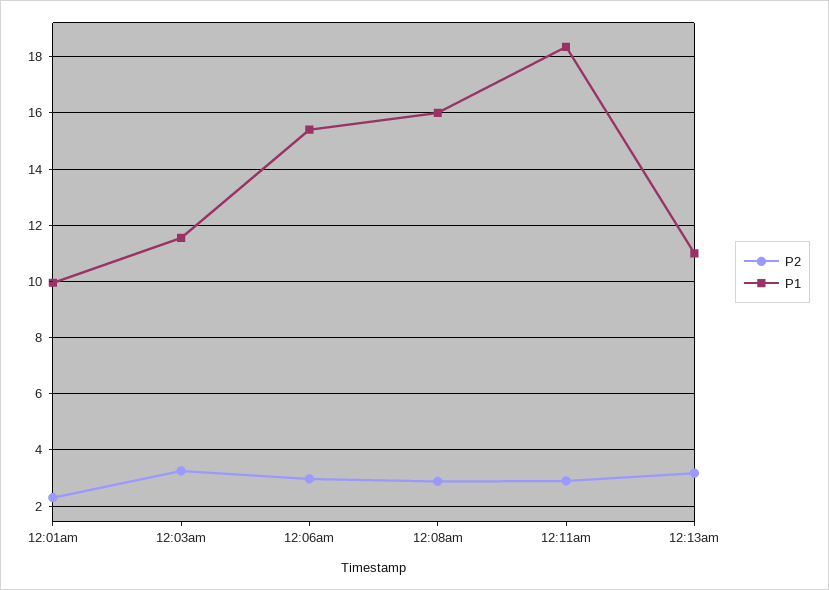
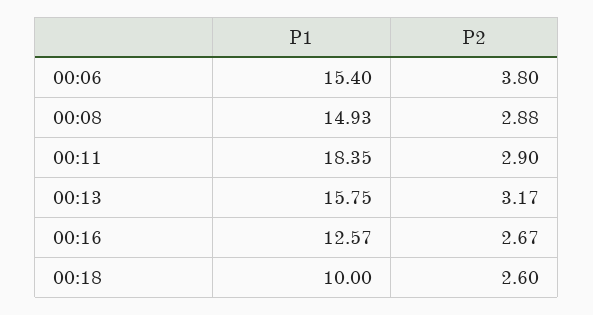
P2, 12:01am: 2.25 -> none
P1, 12:01am: 10 -> none
P2, 12:03am: 3.25 -> none
P1, 12:03am: 11.5 -> none
P2, 12:06am: 3 -> 3.8
P1, 12:08am: 16 -> 14.93
P1, 12:13am: 11 -> 15.75
P1, 00:16: none -> 12.57
P2, 00:16: none -> 2.67
P1, 00:18: none -> 10
P2, 00:18: none -> 2.6

